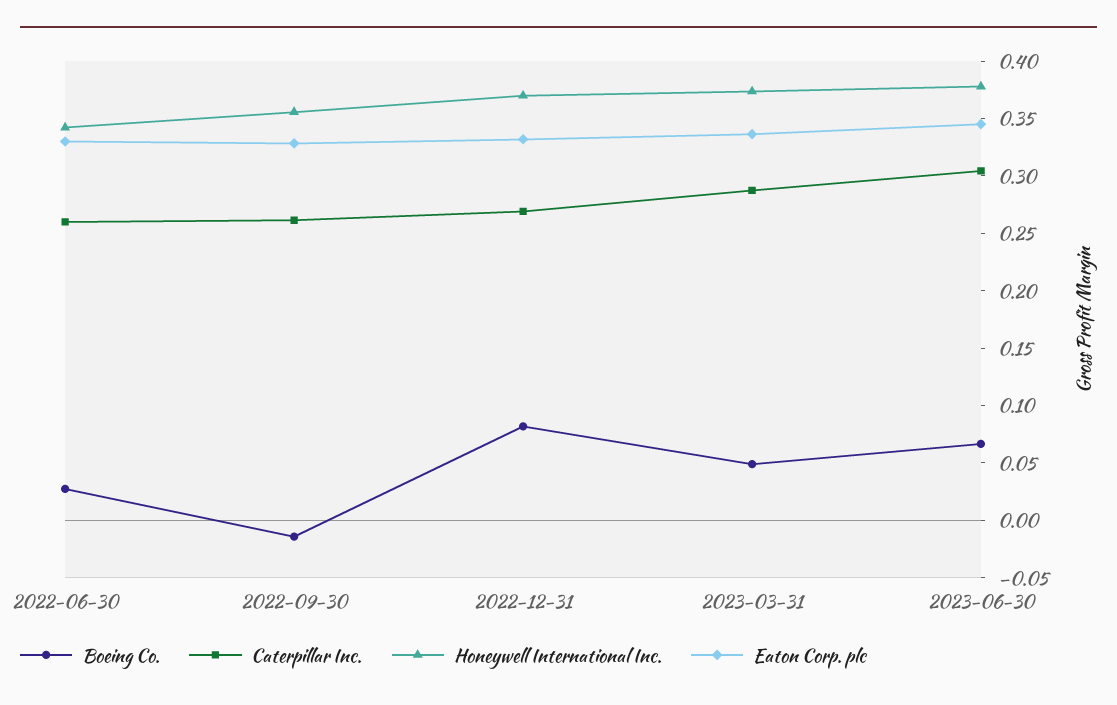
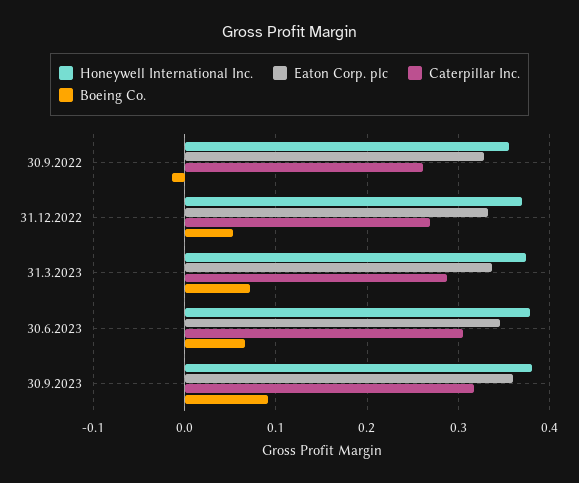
Boeing Co., 2022-06-30: 0.03 -> none
Caterpillar Inc., 2022-06-30: 0.26 -> none
Honeywell International Inc., 2022-06-30: 0.34 -> none
Eaton Corp. plc, 2022-06-30: 0.33 -> none
Boeing Co., 2022-12-31: 0.08 -> 0.05
Boeing Co., 2023-03-31: 0.05 -> 0.07
Honeywell International Inc., 30.9.2023: none -> 0.38
Eaton Corp. plc, 30.9.2023: none -> 0.36
Caterpillar Inc., 30.9.2023: none -> 0.32
Boeing Co., 30.9.2023: none -> 0.09

